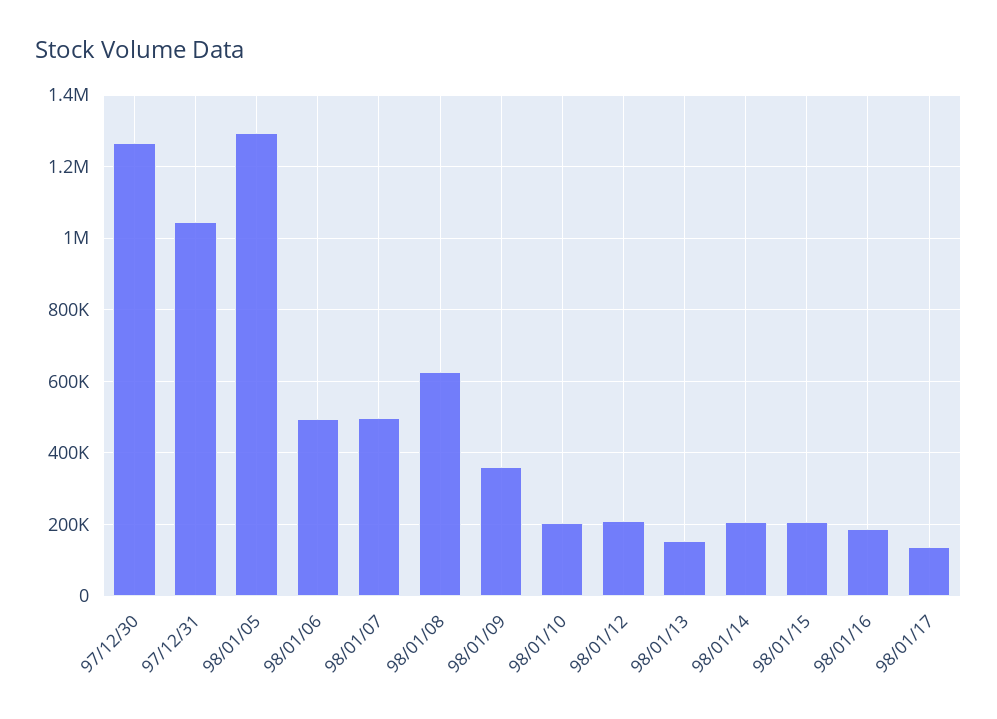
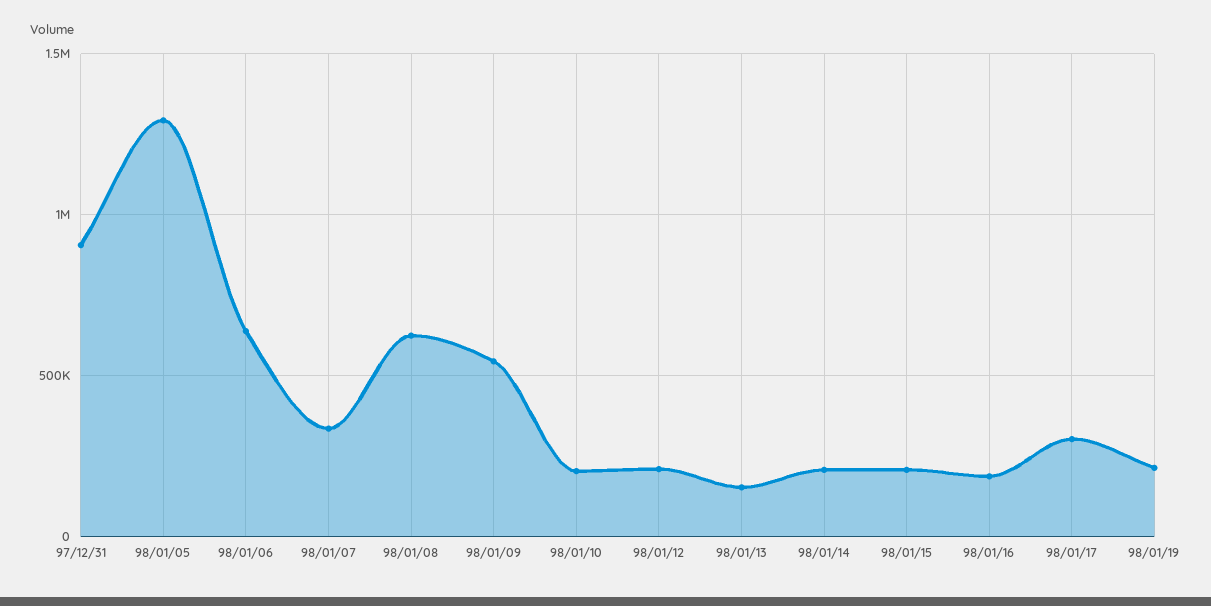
97/12/30: 1260000 -> none
97/12/31: 1040000 -> 900000
98/01/06: 500000 -> 650000
98/01/07: 500000 -> 350000
98/01/09: 360000 -> 550000
98/01/17: 140000 -> 300000
98/01/19: none -> 200000

